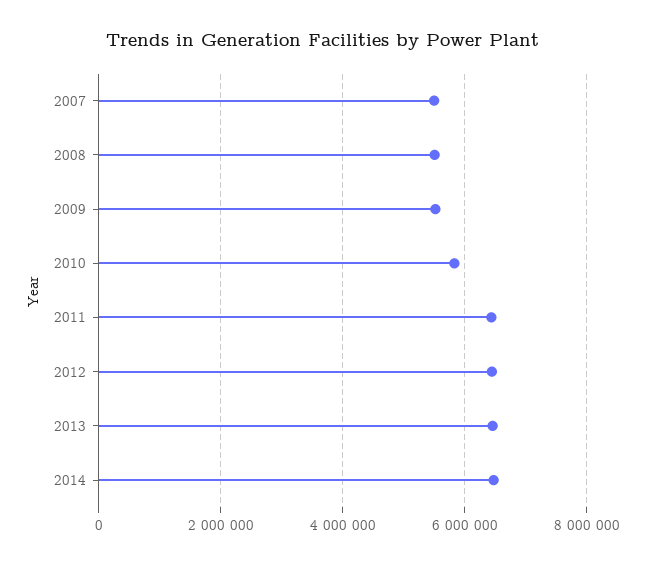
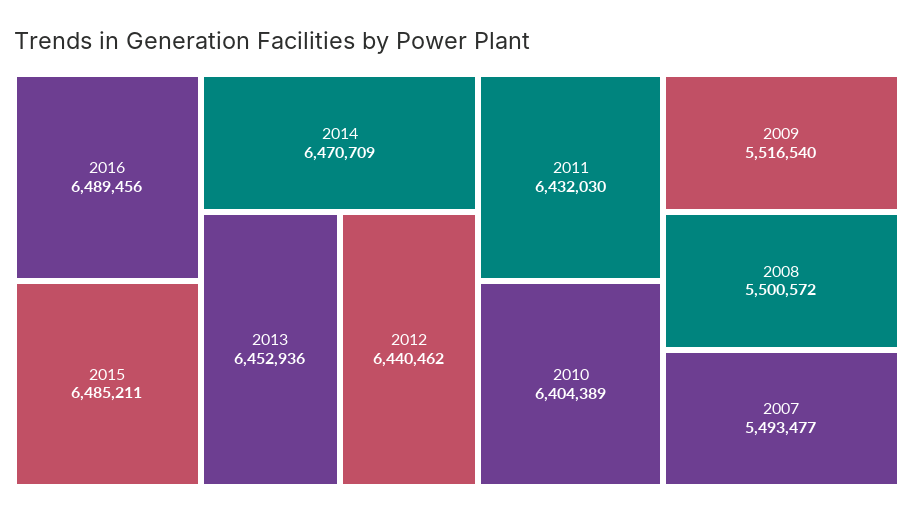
2010: 5800000 -> 6404389
2016: none -> 6489456
2015: none -> 6485211

